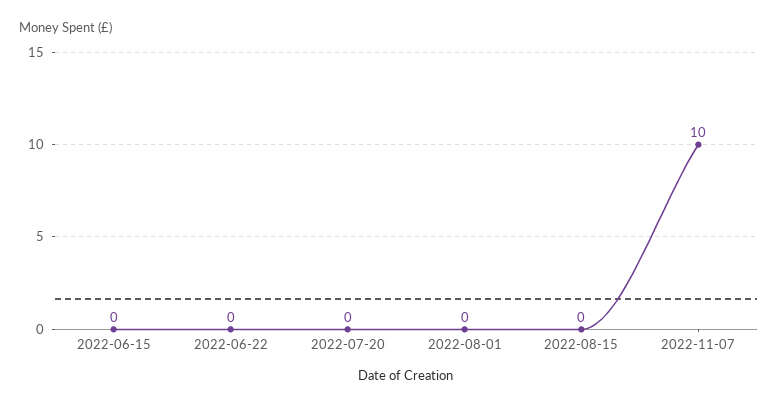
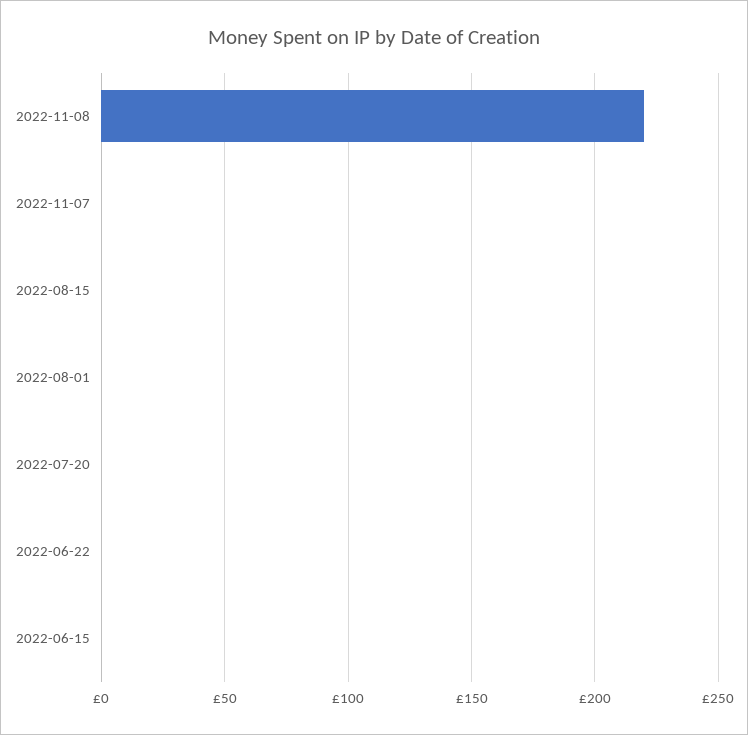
2022-11-07: 10 -> 0
2022-11-08: none -> 220

